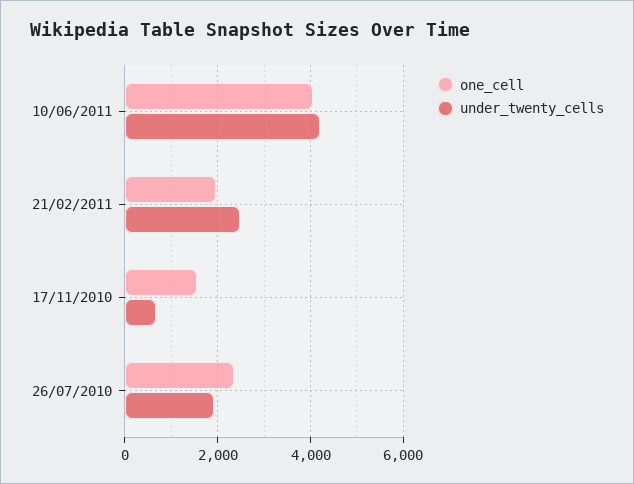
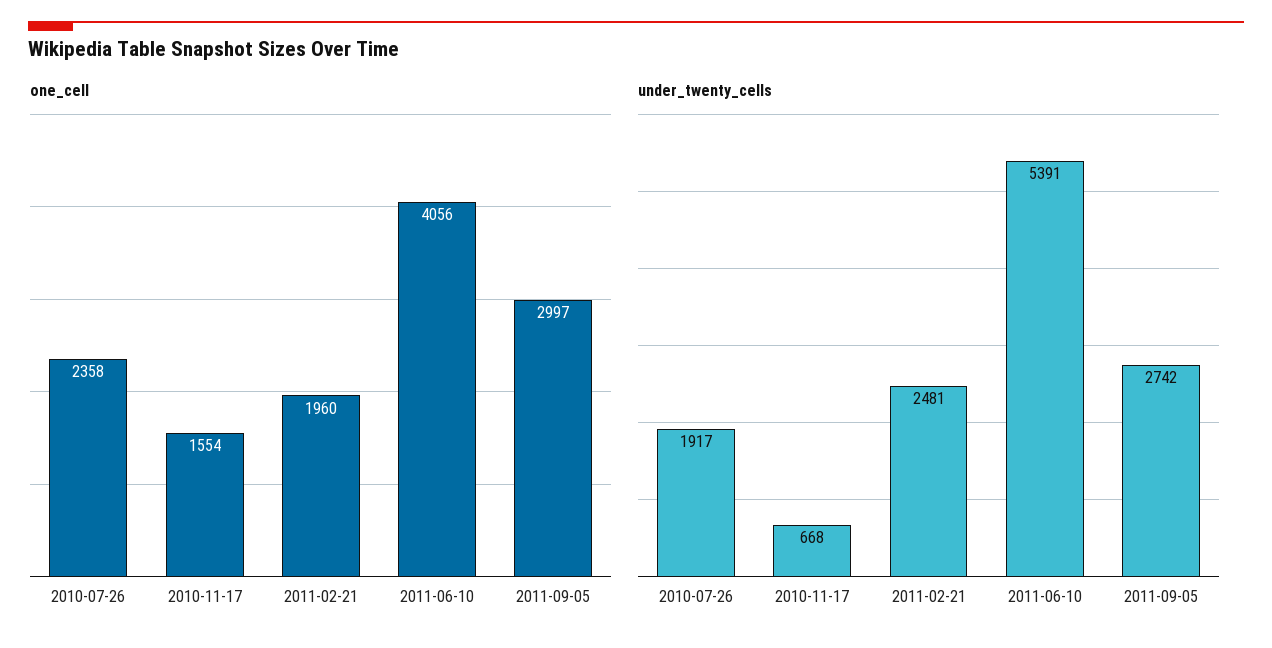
under_twenty_cells, 10/06/2011: 4200 -> 5391
one_cell, 2011-09-05: none -> 2997
under_twenty_cells, 2011-09-05: none -> 2742

